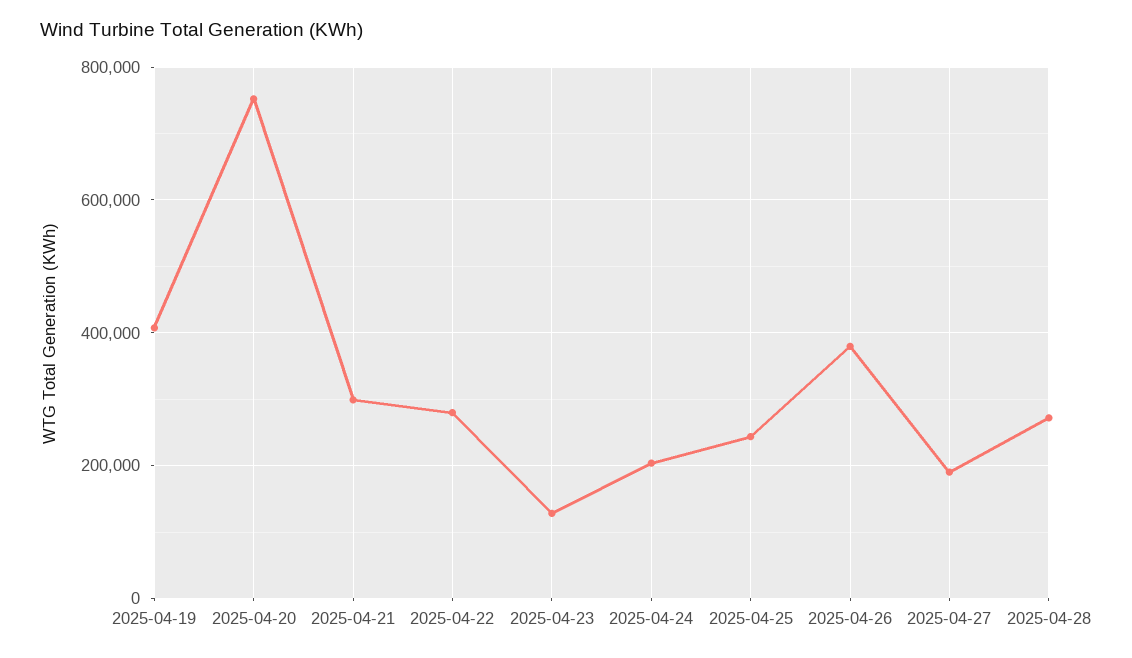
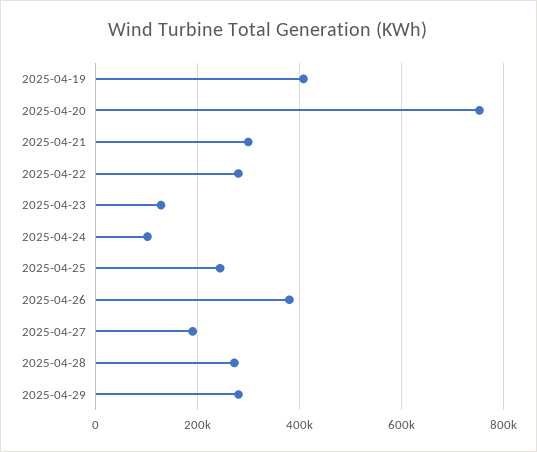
2025-04-24: 200000 -> 100000
2025-04-29: none -> 280000

